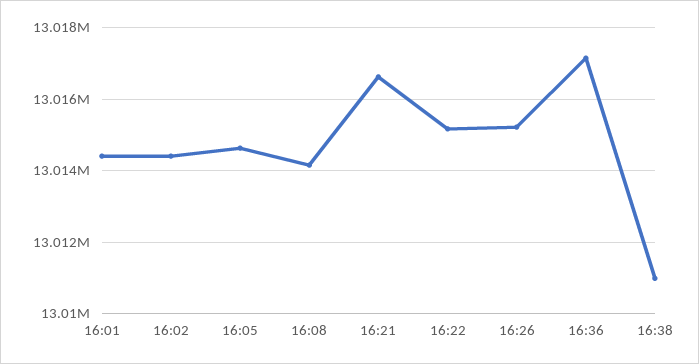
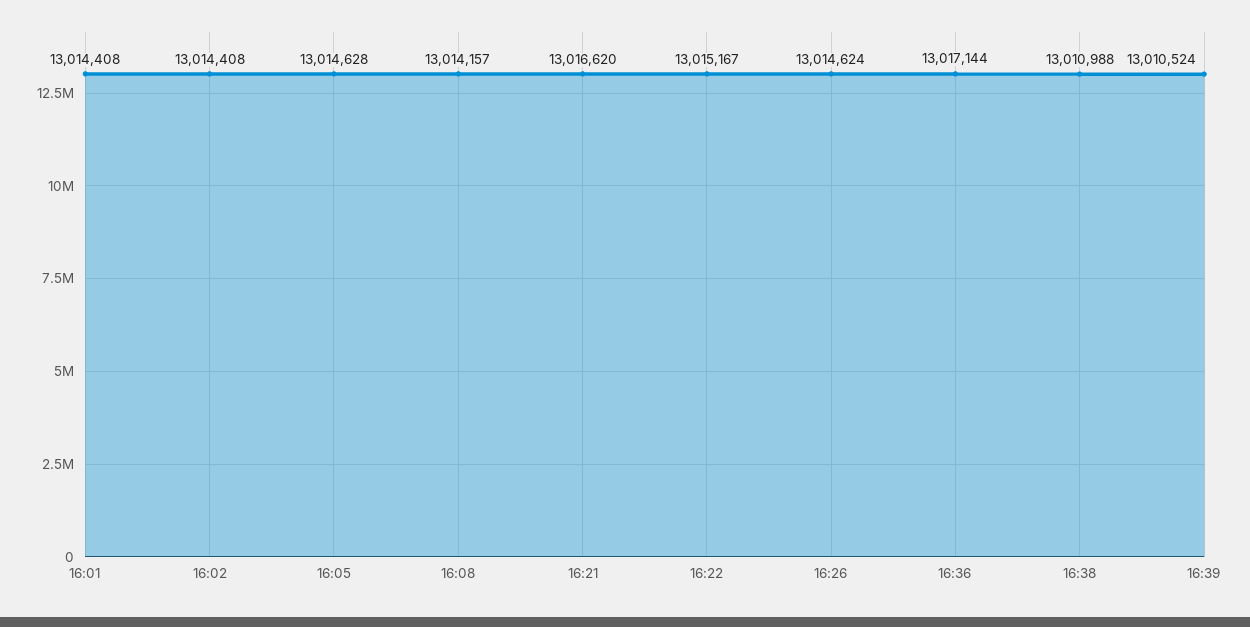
16:26: 13015200 -> 13014624
16:39: none -> 13010524

